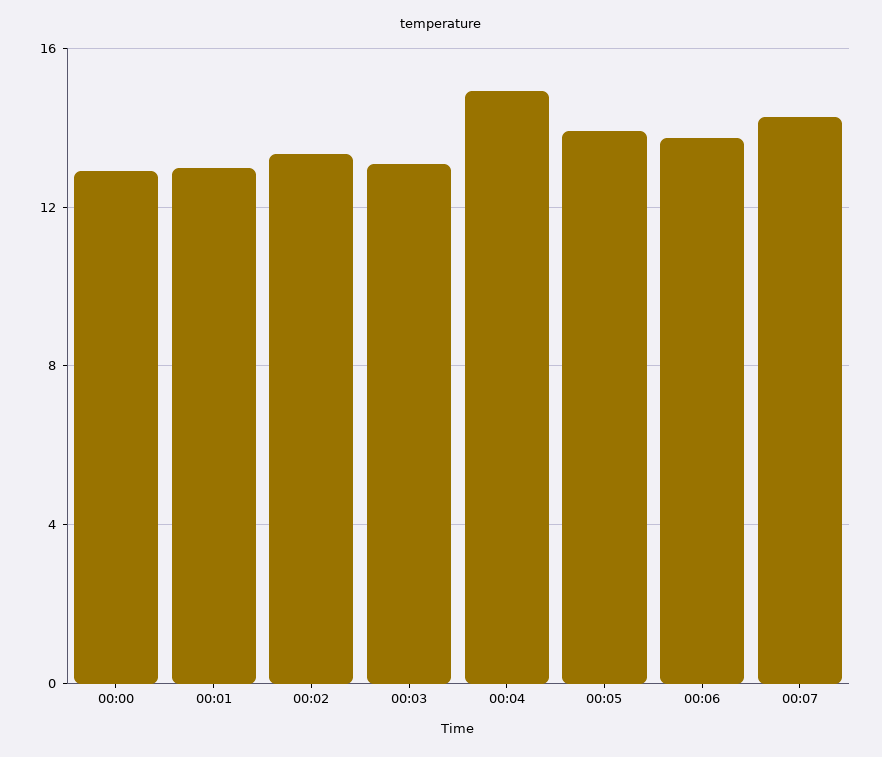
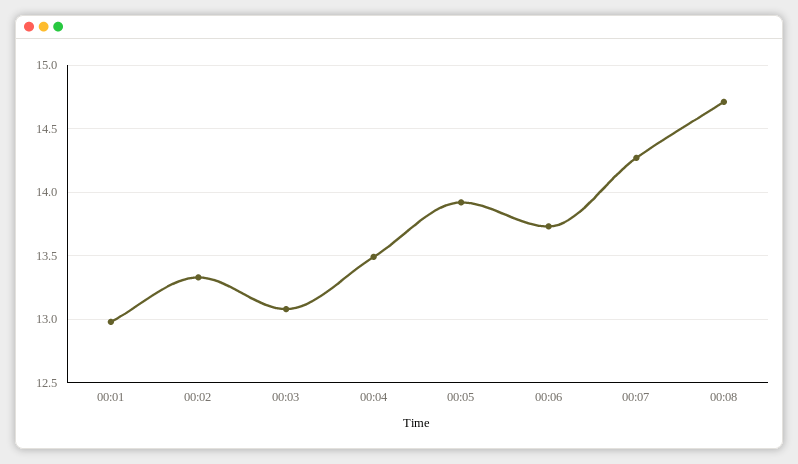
00:00: 13 -> none
00:04: 15 -> 13.5
00:08: none -> 14.7

